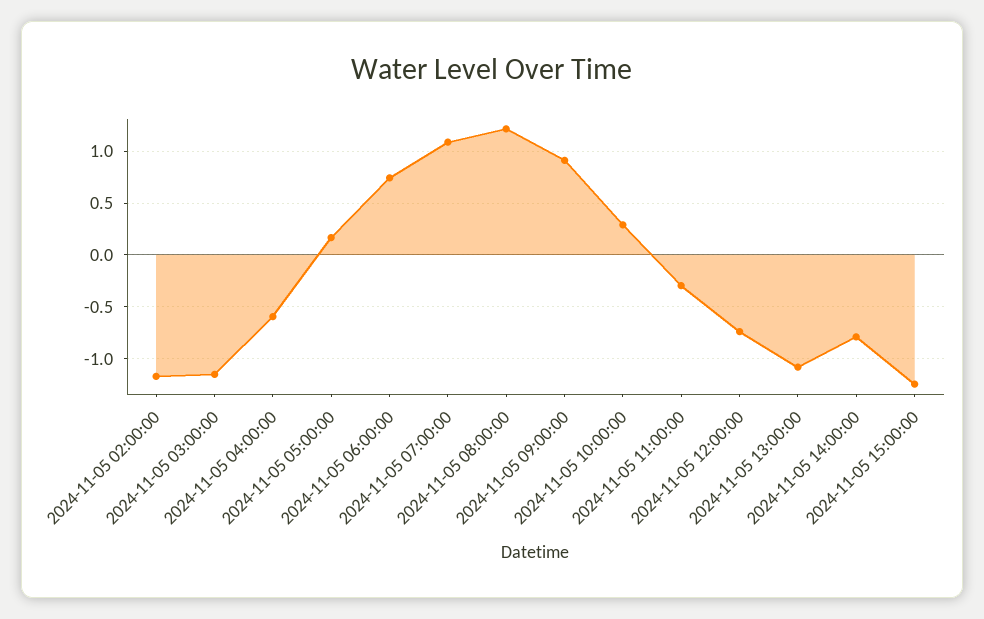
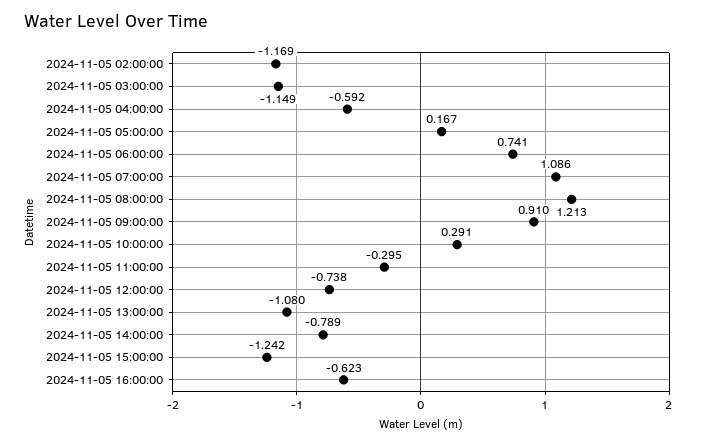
2024-11-05 16:00:00: none -> -0.623

